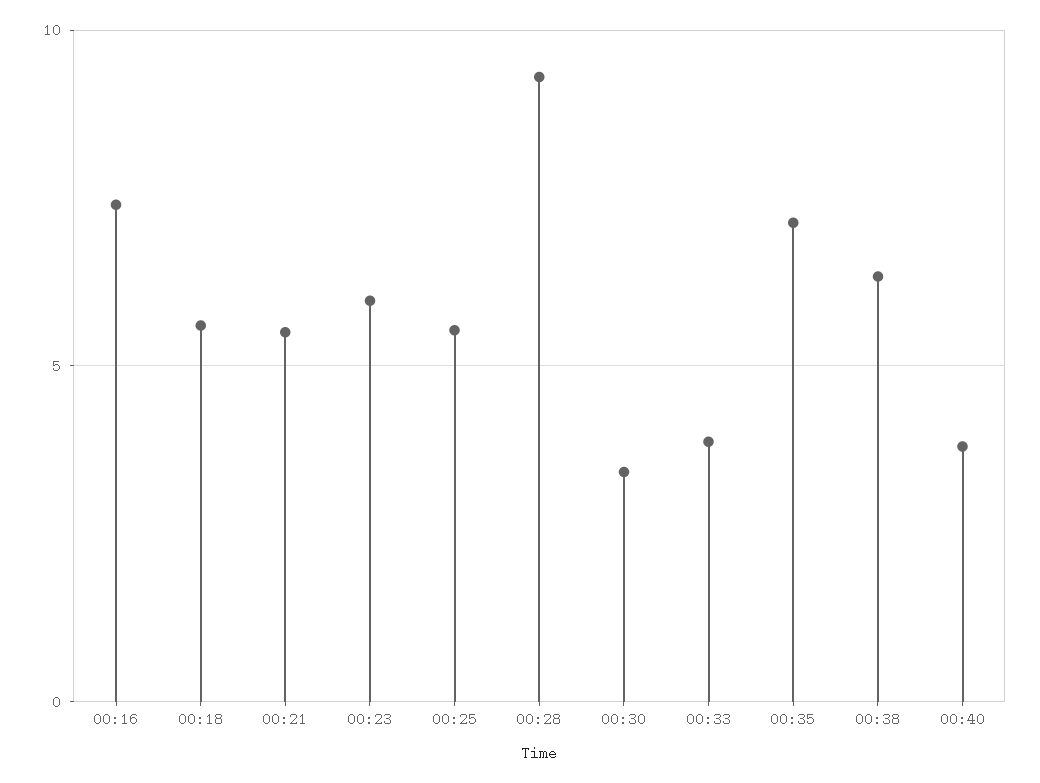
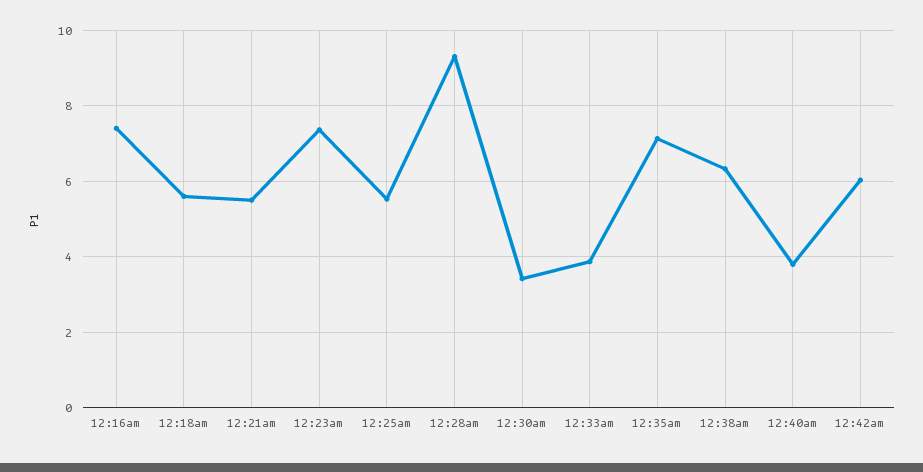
00:23: 6 -> 7.4
12:42am: none -> 6

